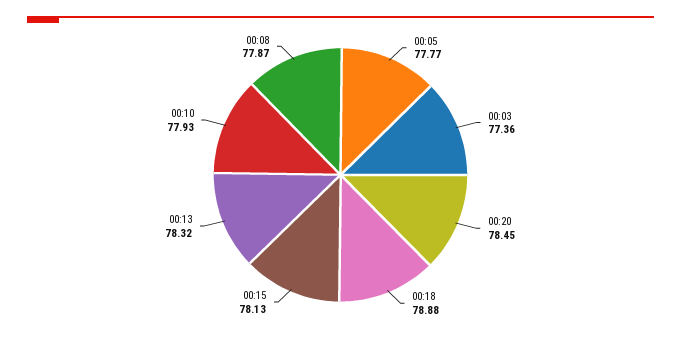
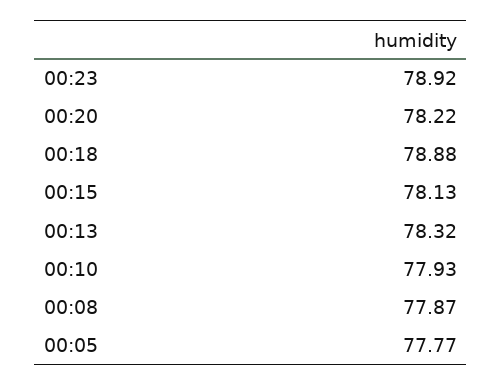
00:03: 77.36 -> none
00:20: 78.45 -> 78.22
00:23: none -> 78.92

